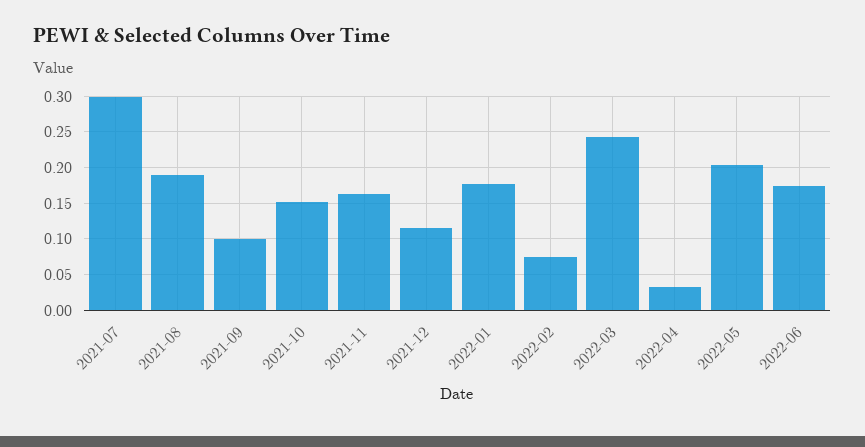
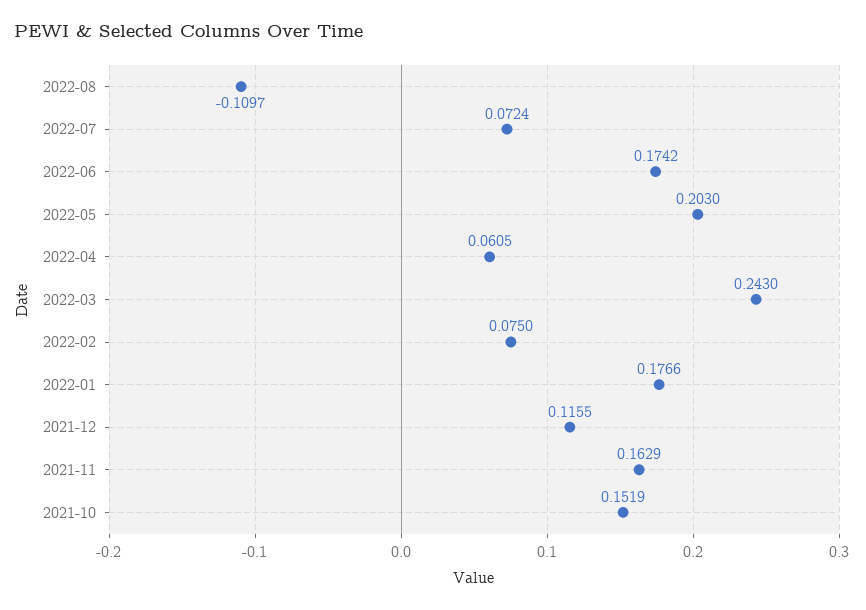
2021-07: 0.3 -> none
2021-08: 0.19 -> none
2021-09: 0.1 -> none
2022-04: 0.03 -> 0.0605
2022-08: none -> -0.1097
2022-07: none -> 0.0724

